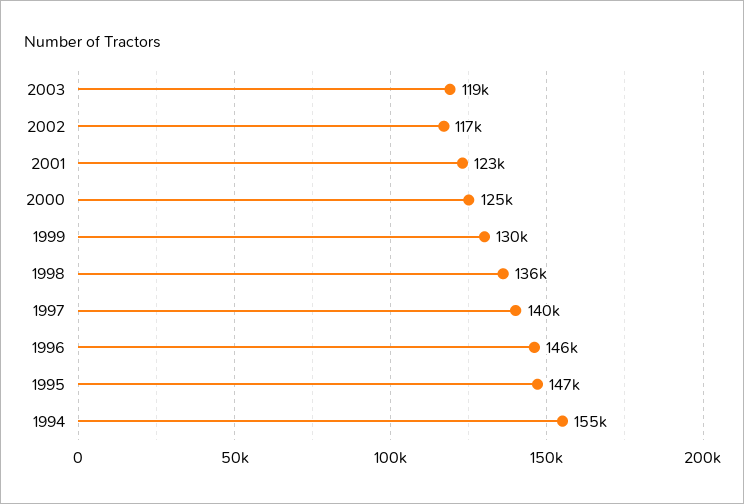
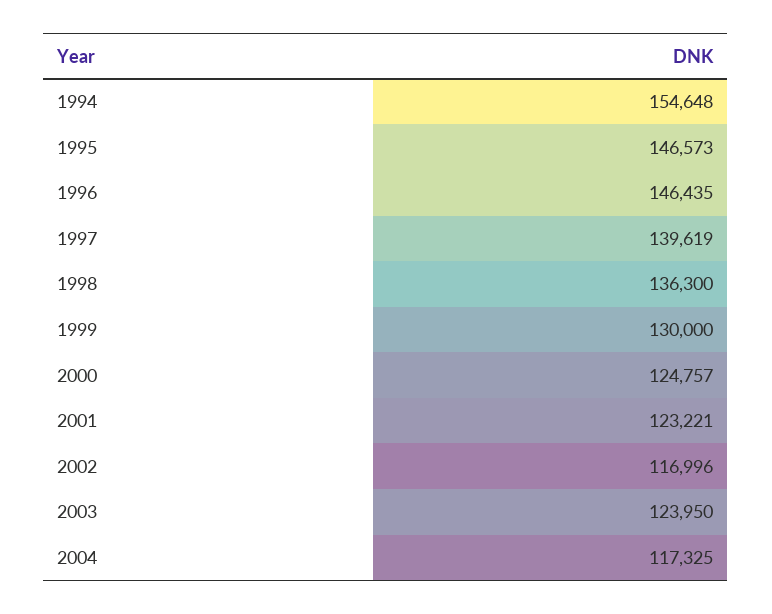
2003: 119000 -> 123950
2004: none -> 117325

